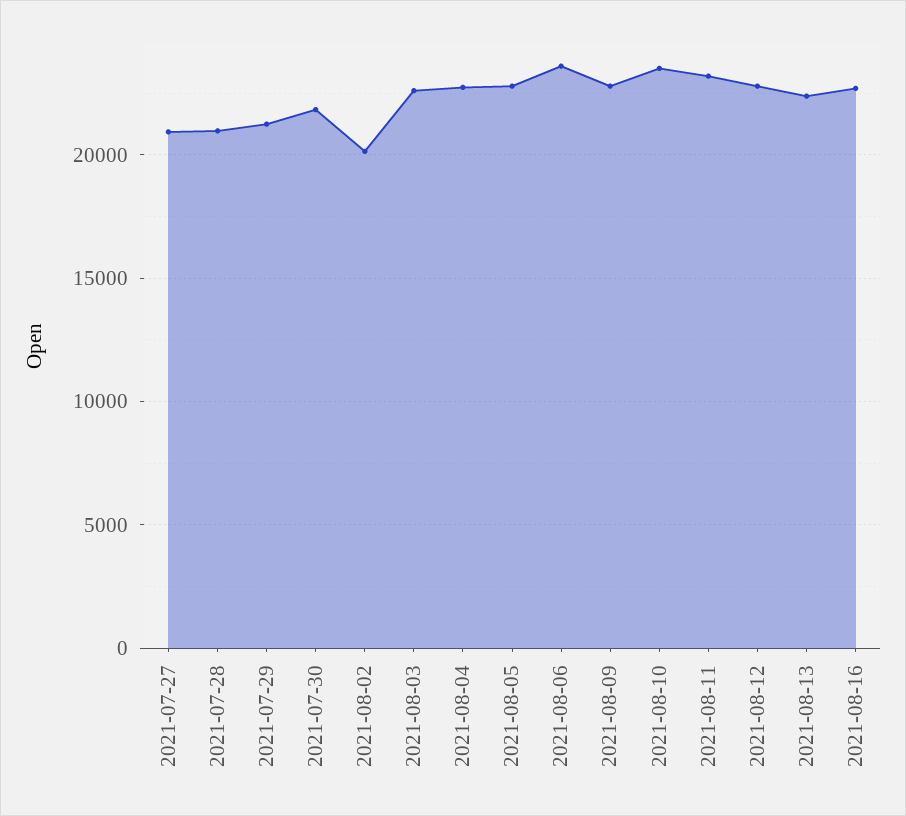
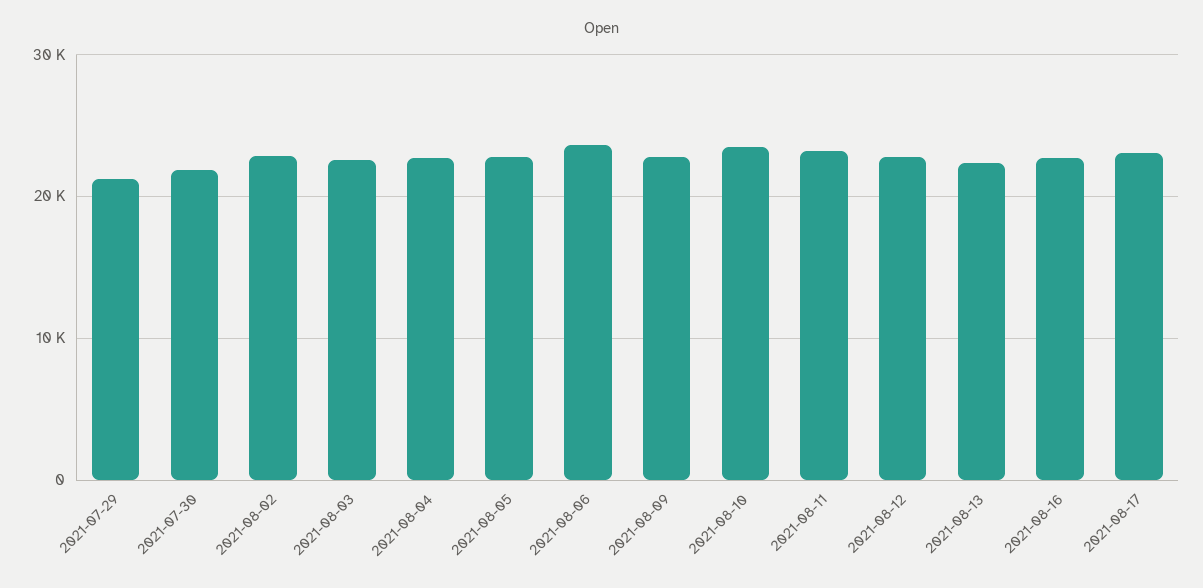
2021-07-27: 21000 -> none
2021-07-28: 21000 -> none
2021-08-02: 20000 -> 23000
2021-08-17: none -> 23000

